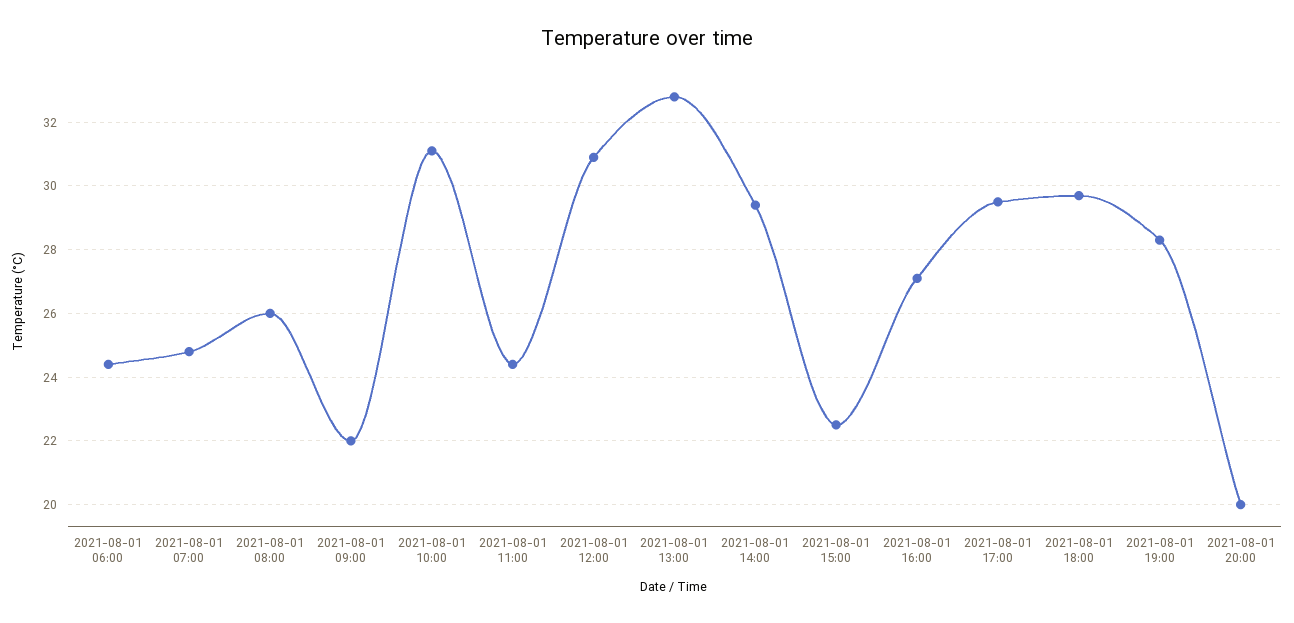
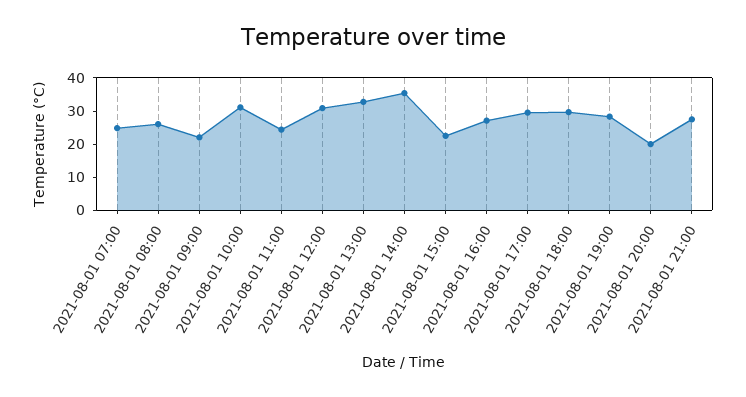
2021-08-01 06:00: 24.5 -> none
2021-08-01 14:00: 29.5 -> 35
2021-08-01 21:00: none -> 27.5

